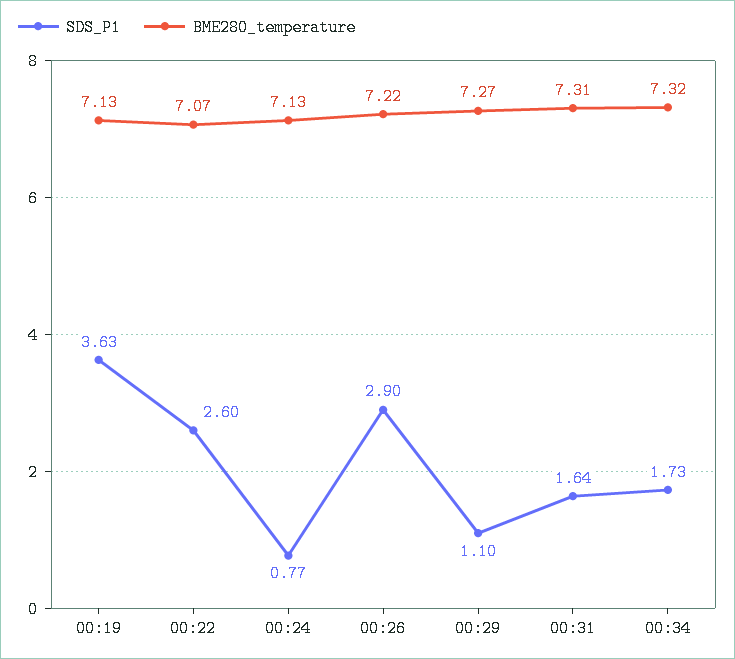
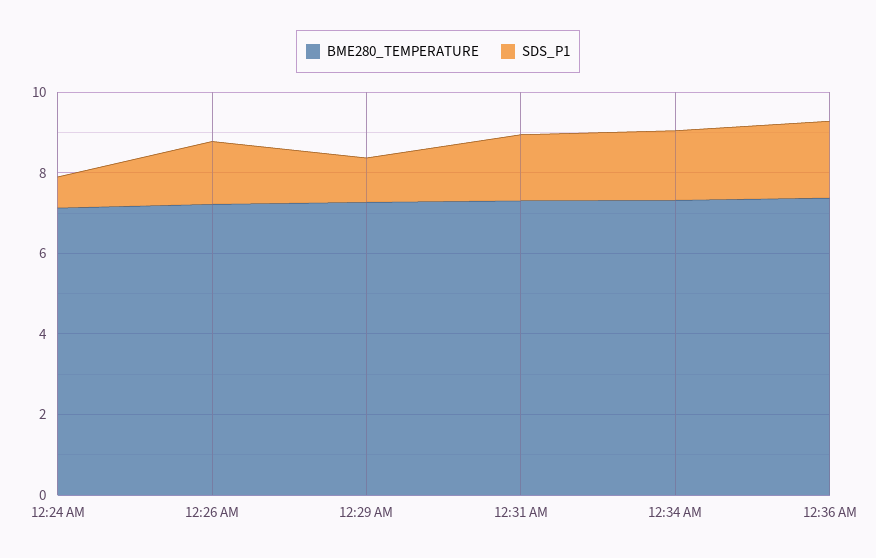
SDS_P1, 00:19: 3.63 -> none
BME280_temperature, 00:19: 7.13 -> none
SDS_P1, 00:22: 2.6 -> none
BME280_temperature, 00:22: 7.07 -> none
SDS_P1, 00:26: 2.9 -> 1.5
BME280_temperature, 12:36 AM: none -> 7.5
SDS_P1, 12:36 AM: none -> 2

